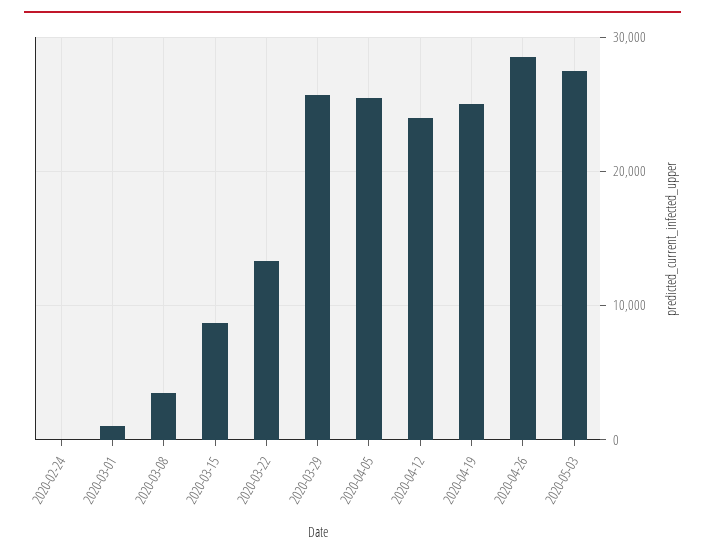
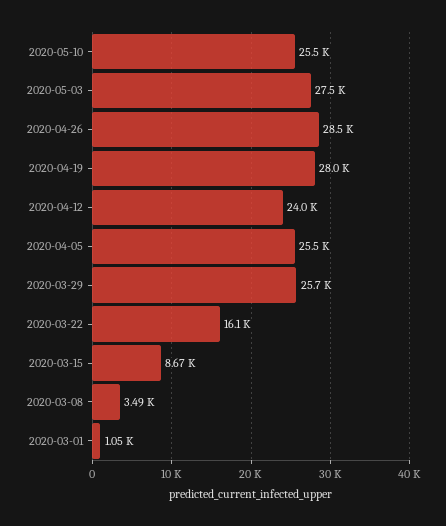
2020-02-24: 0 -> none
2020-03-22: 13000 -> 16100
2020-04-19: 25000 -> 28000
2020-05-10: none -> 25500

